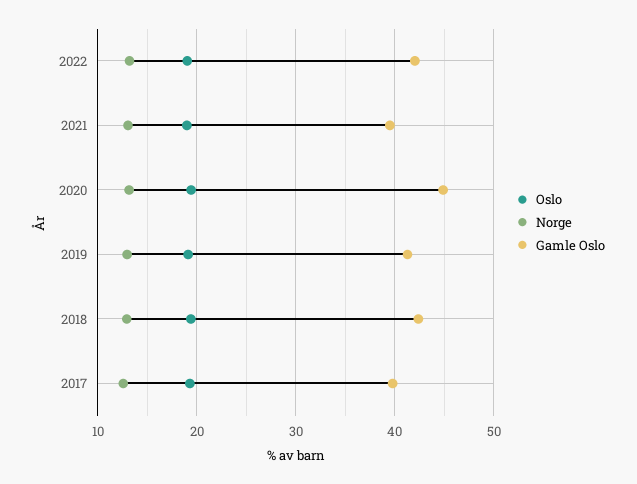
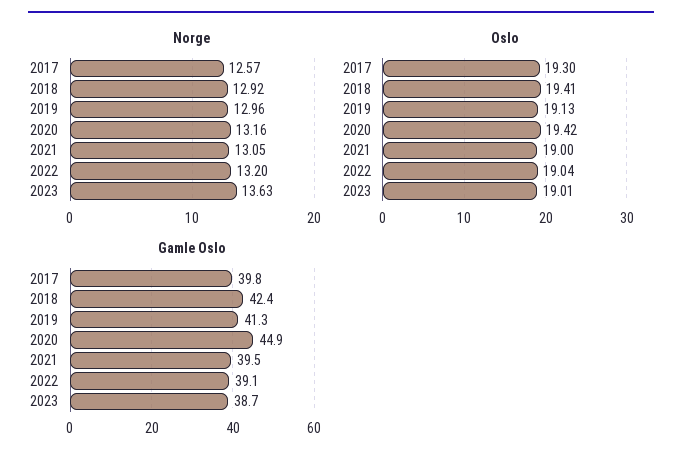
Gamle Oslo, 2022: 42 -> 39.1
Norge, 2023: none -> 13.63
Oslo, 2023: none -> 19.01
Gamle Oslo, 2023: none -> 38.7

